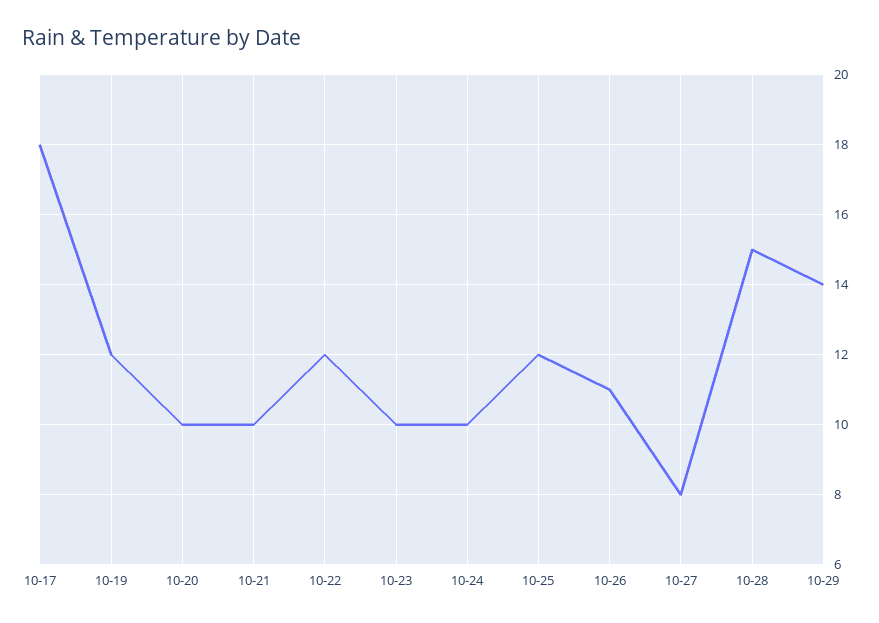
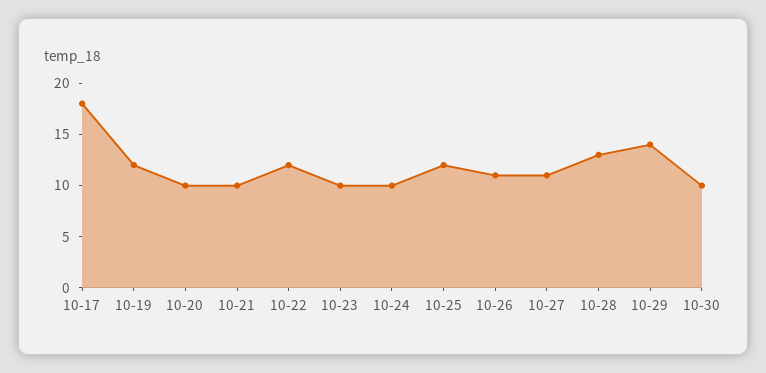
10-27: 8 -> 11
10-28: 15 -> 13
10-30: none -> 10

